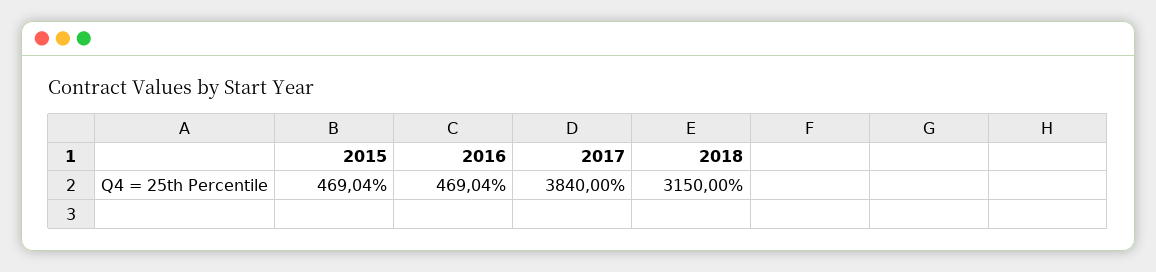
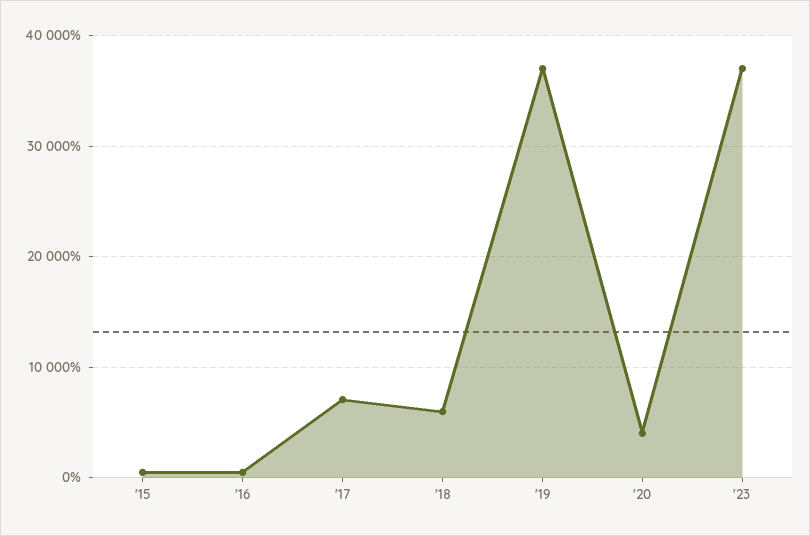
2017: 3840 -> 7000
2018: 3150 -> 6000
'19: none -> 37000
'20: none -> 4000
'23: none -> 37000

